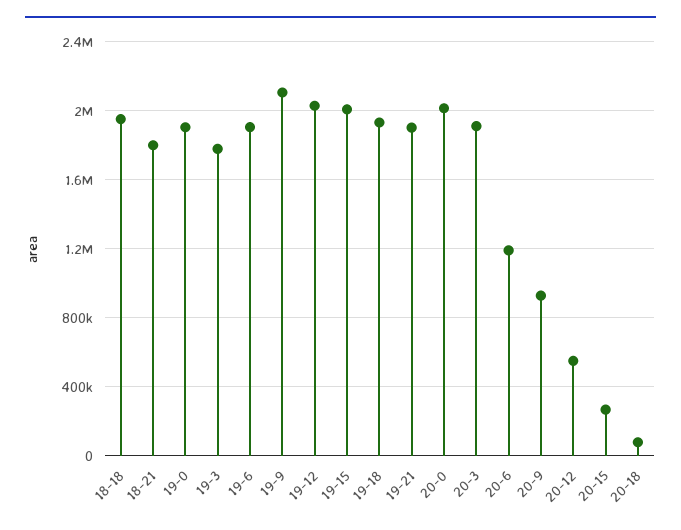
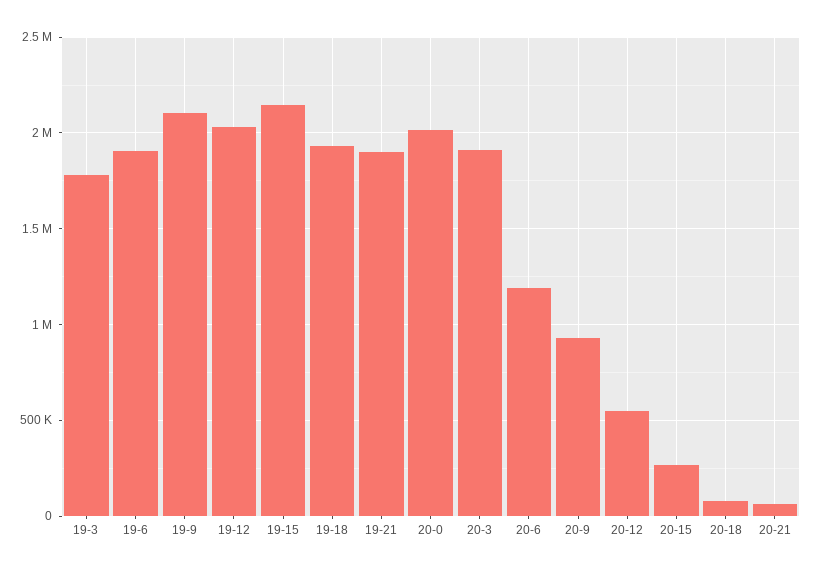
18-18: 1950000 -> none
18-21: 1800000 -> none
19-0: 1900000 -> none
19-15: 2000000 -> 2150000
20-21: none -> 50000

